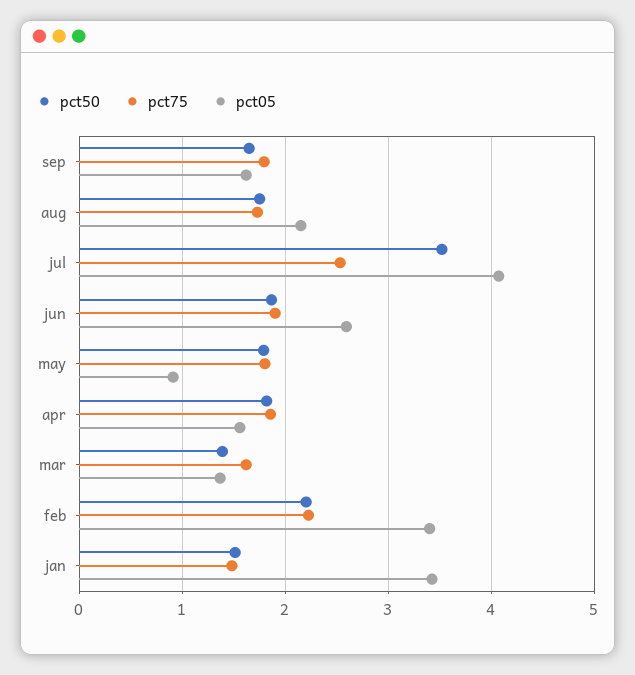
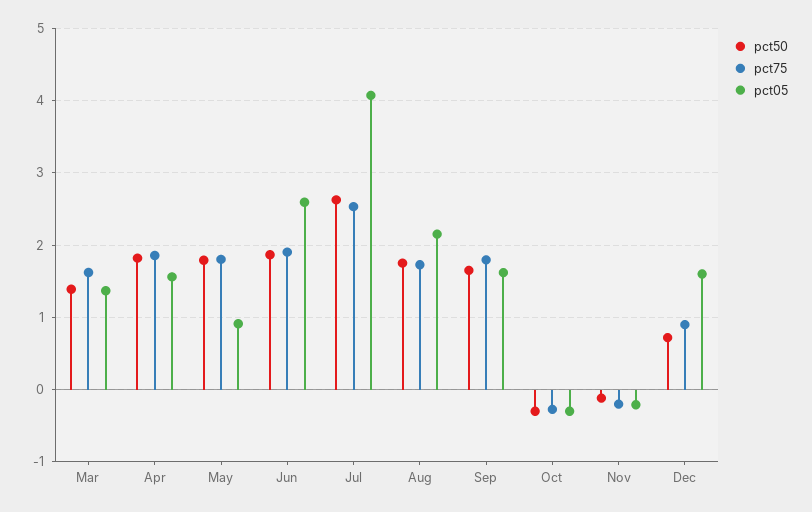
pct50, jul: 3.5 -> 2.6
pct50, feb: 2.2 -> none
pct75, feb: 2.2 -> none
pct05, feb: 3.4 -> none
pct50, jan: 1.5 -> none
pct75, jan: 1.5 -> none
pct05, jan: 3.4 -> none
pct50, Oct: none -> -0.3
pct75, Oct: none -> -0.3
pct05, Oct: none -> -0.3
pct50, Nov: none -> -0.1
pct75, Nov: none -> -0.2
pct05, Nov: none -> -0.2
pct50, Dec: none -> 0.7
pct75, Dec: none -> 0.9
pct05, Dec: none -> 1.6

